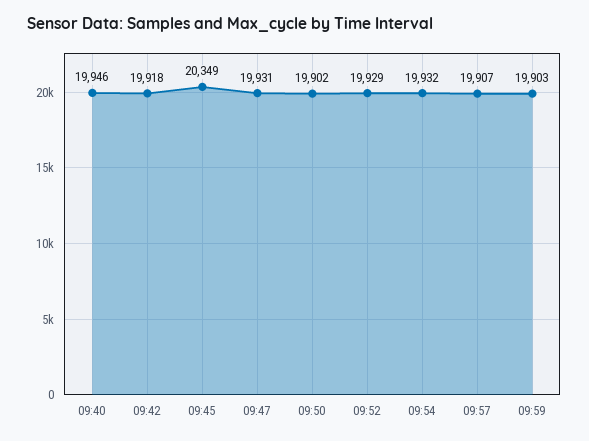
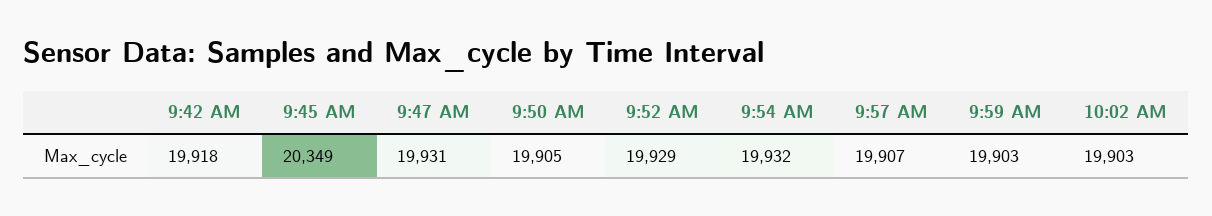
09:40: 19946 -> none
09:50: 19902 -> 19905
10:02 AM: none -> 19903

